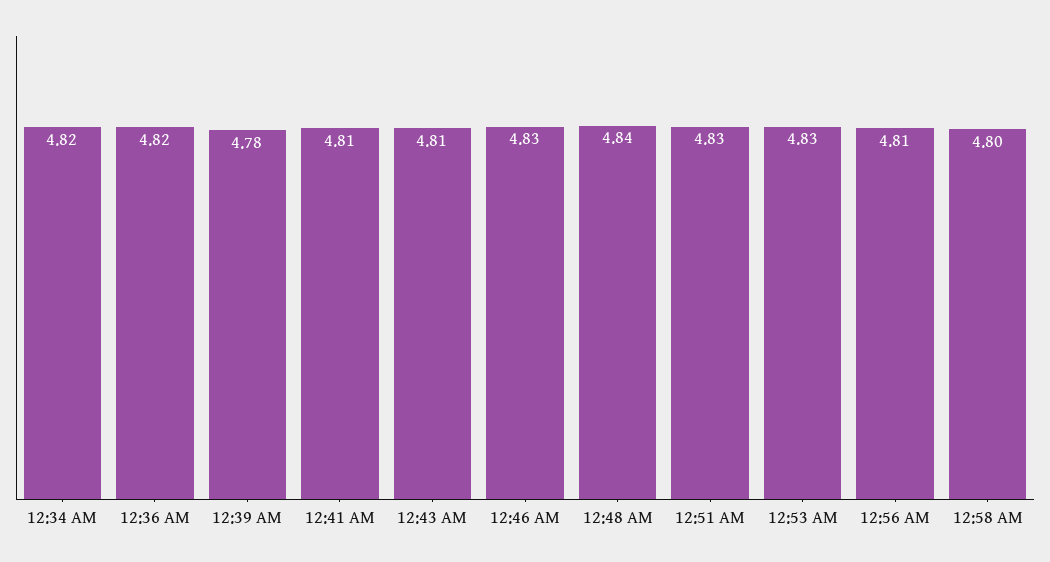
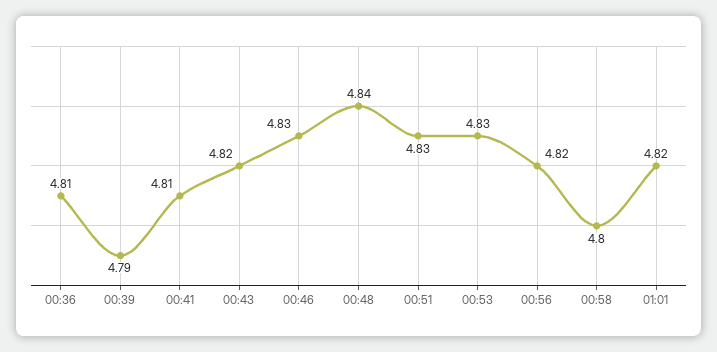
12:34 AM: 4.82 -> none
12:36 AM: 4.82 -> 4.81
12:39 AM: 4.78 -> 4.79
12:43 AM: 4.81 -> 4.82
12:56 AM: 4.81 -> 4.82
01:01: none -> 4.82

